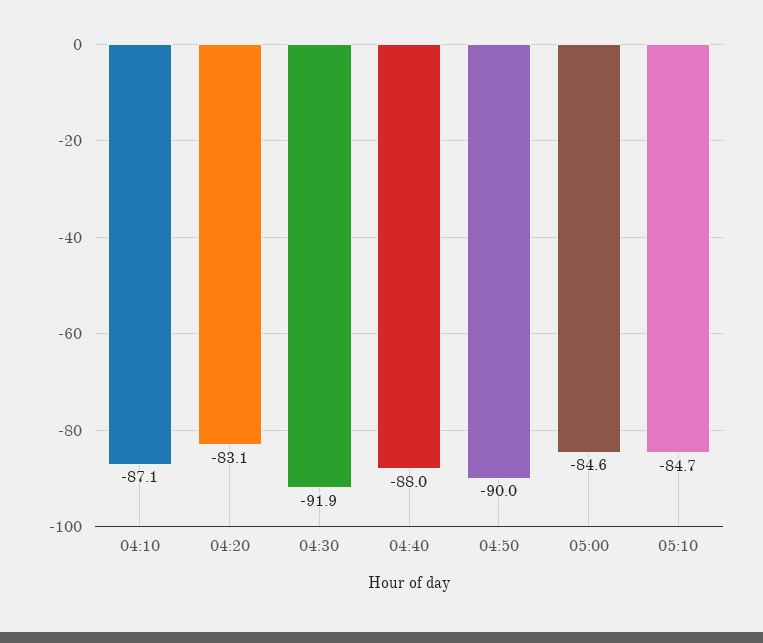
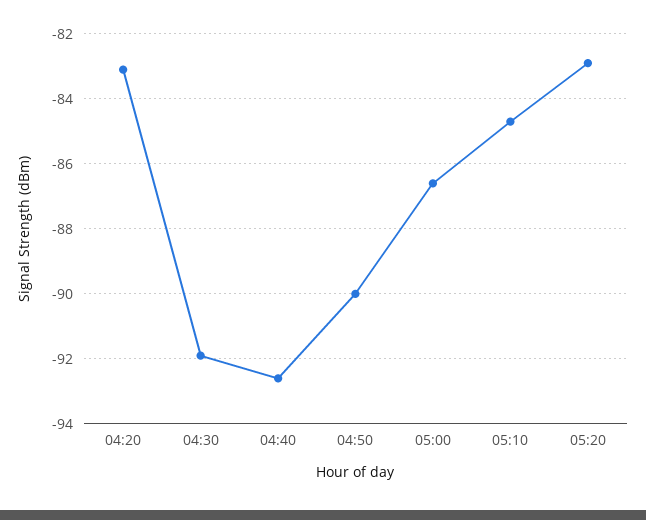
04:10: -87.1 -> none
04:40: -88 -> -92.5
05:00: -84.6 -> -86.5
05:20: none -> -83

